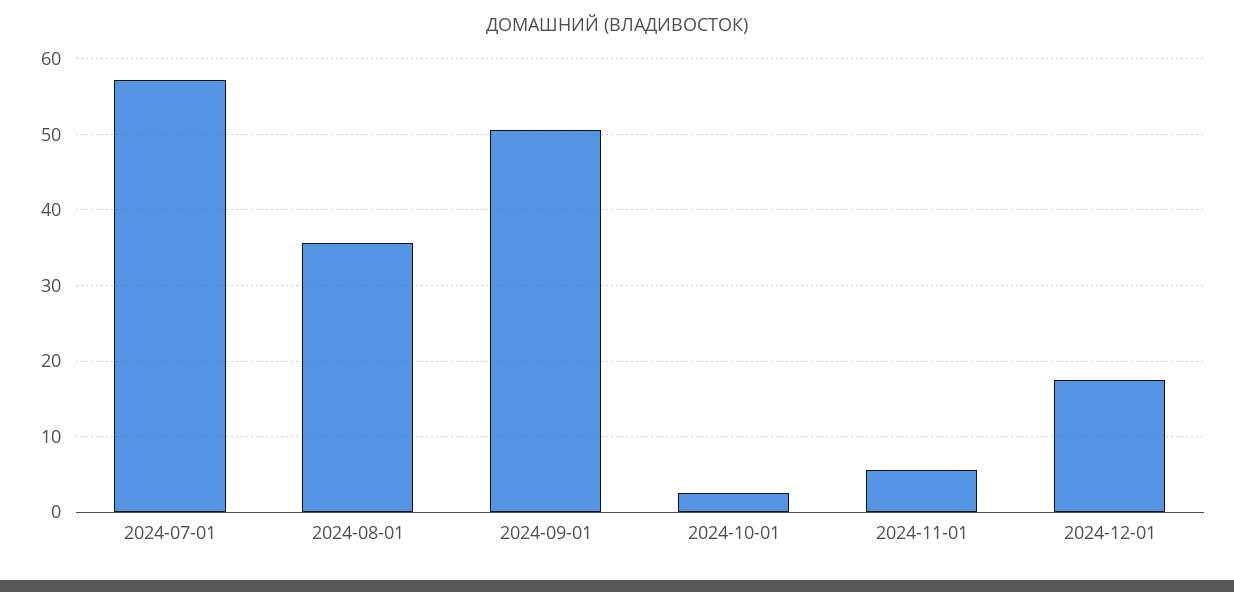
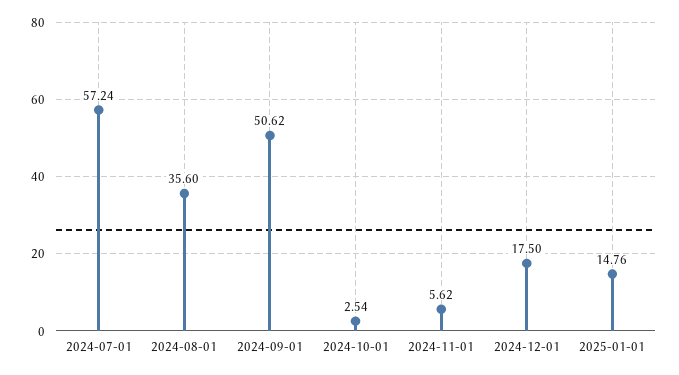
2025-01-01: none -> 14.76

